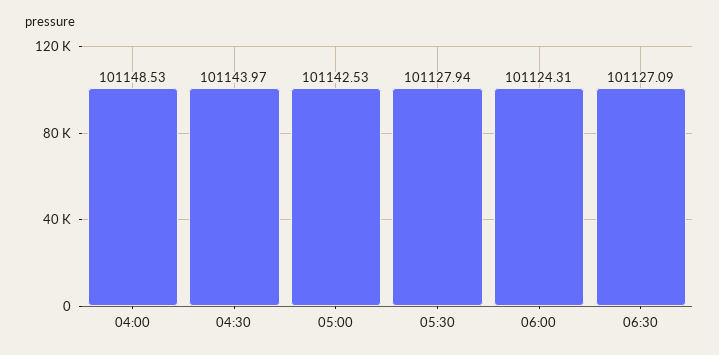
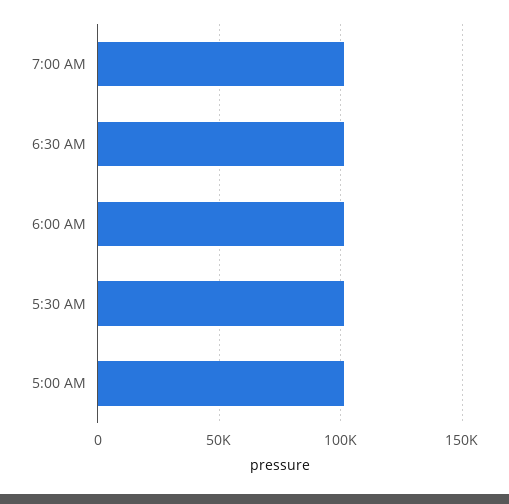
04:00: 101148.53 -> none
04:30: 101143.97 -> none
7:00 AM: none -> 100000

